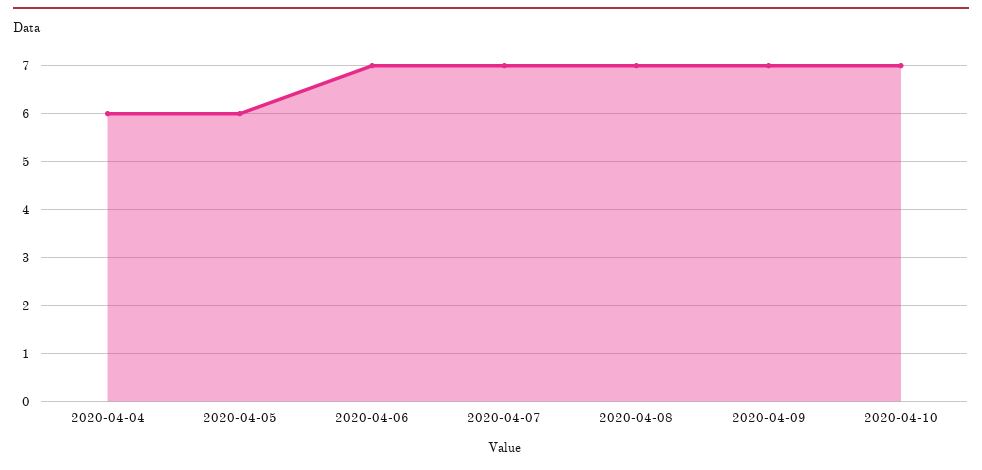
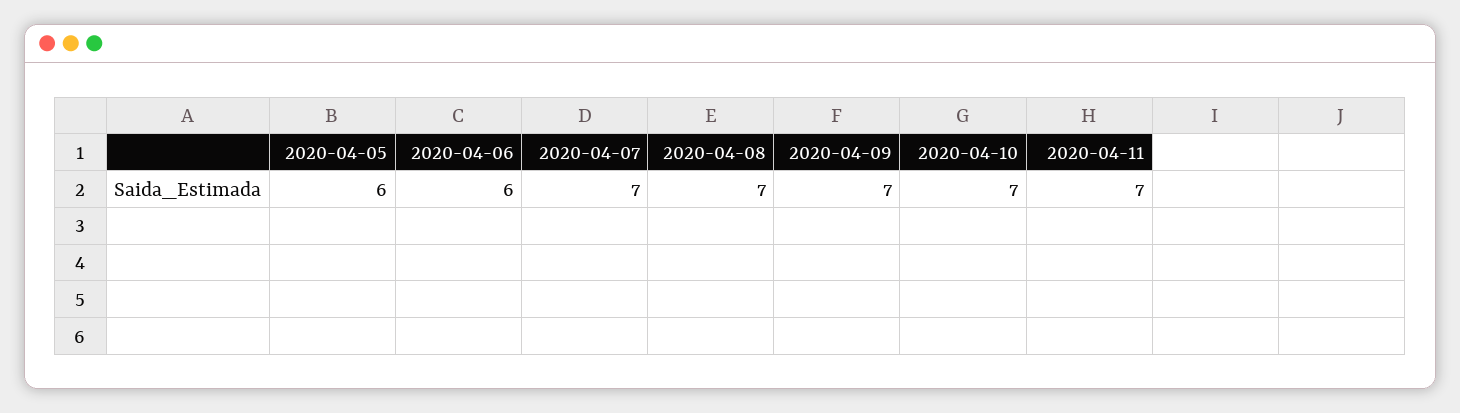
2020-04-04: 6 -> none
2020-04-06: 7 -> 6
2020-04-11: none -> 7

